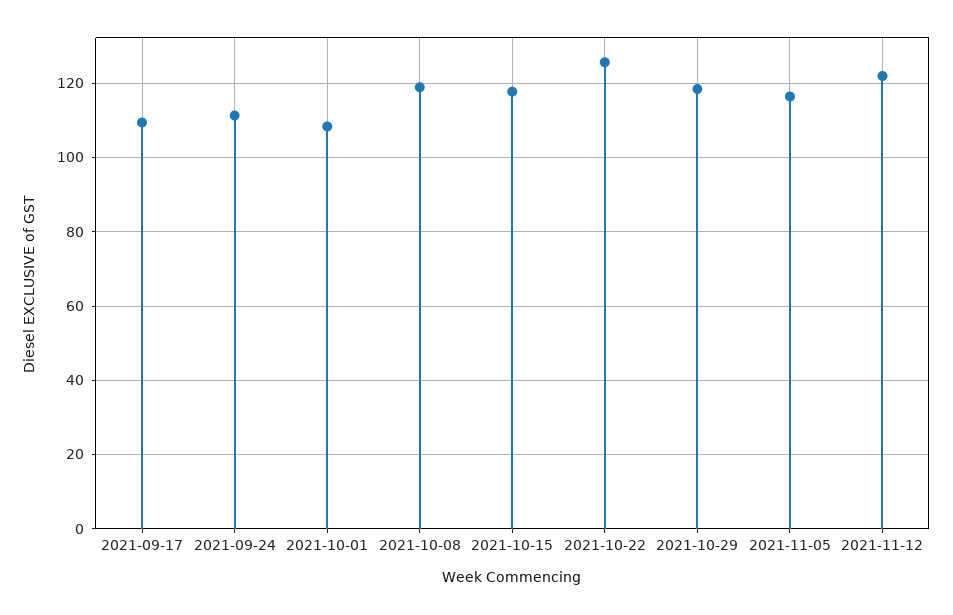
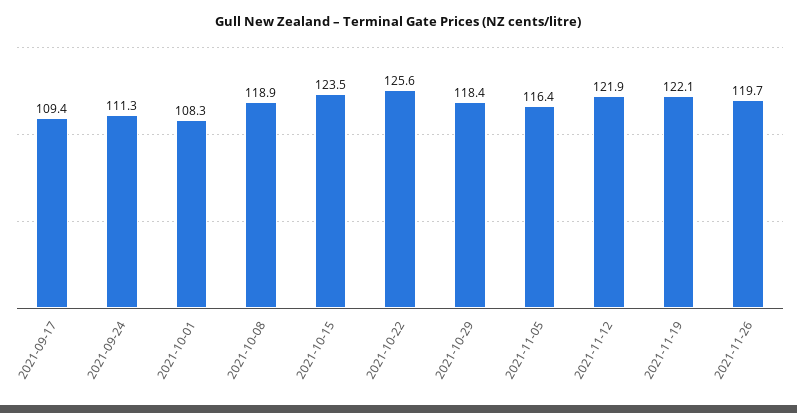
2021-10-15: 118 -> 123.5
2021-11-19: none -> 122.1
2021-11-26: none -> 119.7

